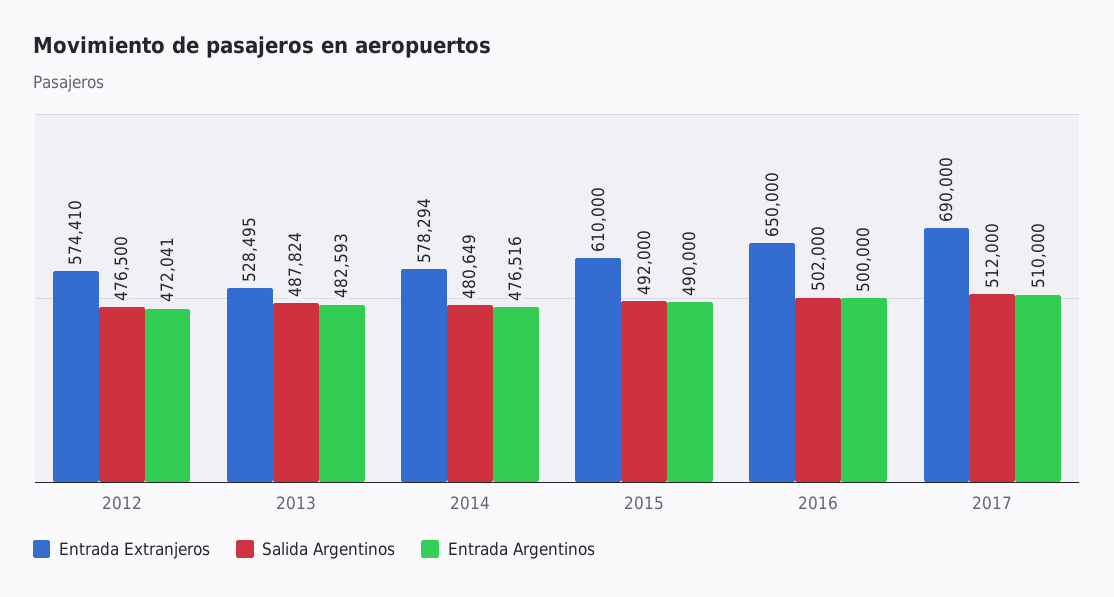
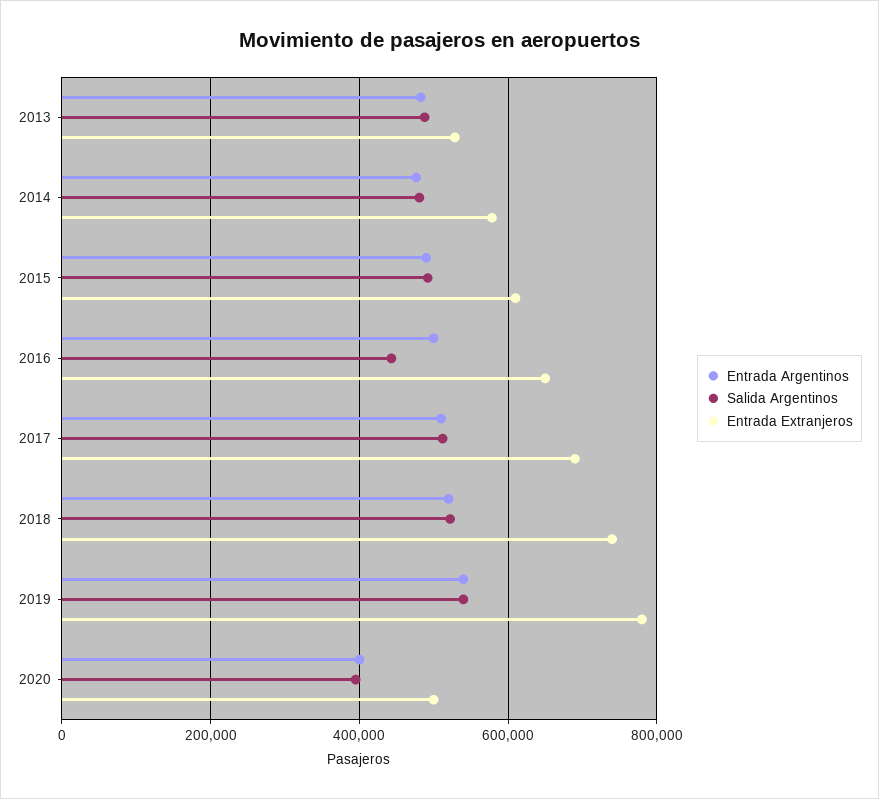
Entrada Extranjeros, 2012: 574410 -> none
Salida Argentinos, 2012: 476500 -> none
Entrada Argentinos, 2012: 472041 -> none
Salida Argentinos, 2016: 502000 -> 440000
Entrada Argentinos, 2018: none -> 520000
Salida Argentinos, 2018: none -> 520000
Entrada Extranjeros, 2018: none -> 740000
Entrada Argentinos, 2019: none -> 540000
Salida Argentinos, 2019: none -> 540000
Entrada Extranjeros, 2019: none -> 780000
Entrada Argentinos, 2020: none -> 400000
Salida Argentinos, 2020: none -> 400000
Entrada Extranjeros, 2020: none -> 500000

